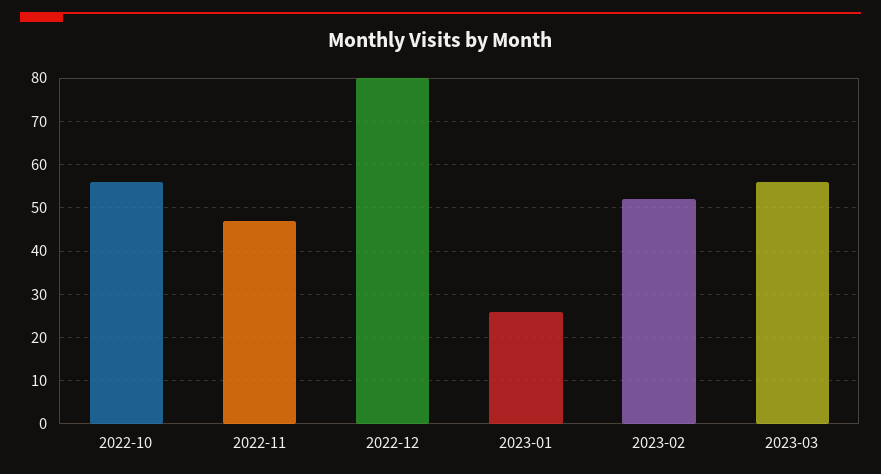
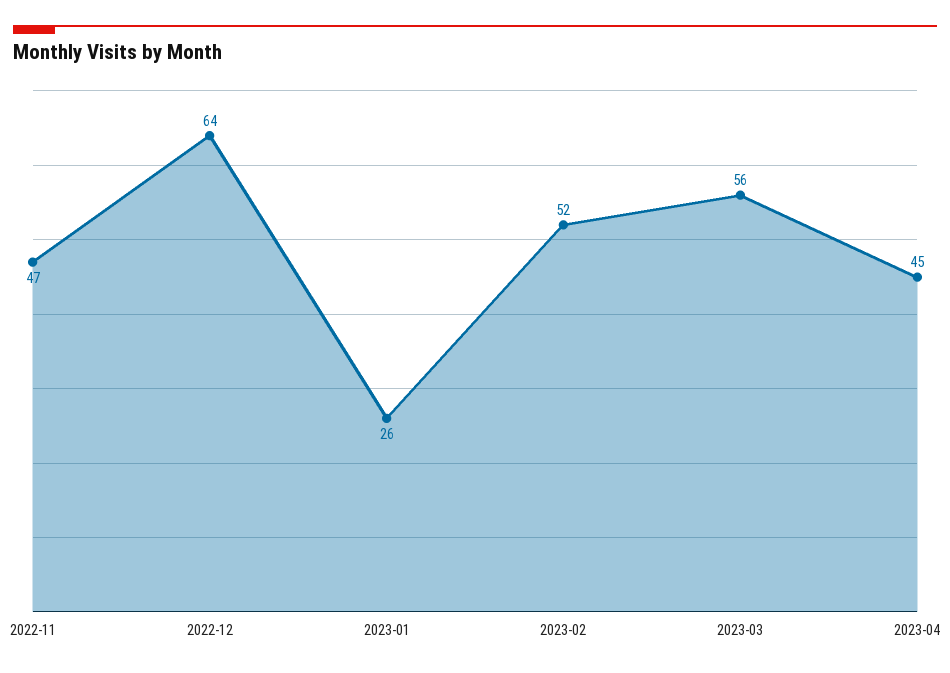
2022-10: 55 -> none
2022-12: 80 -> 64
2023-04: none -> 45

